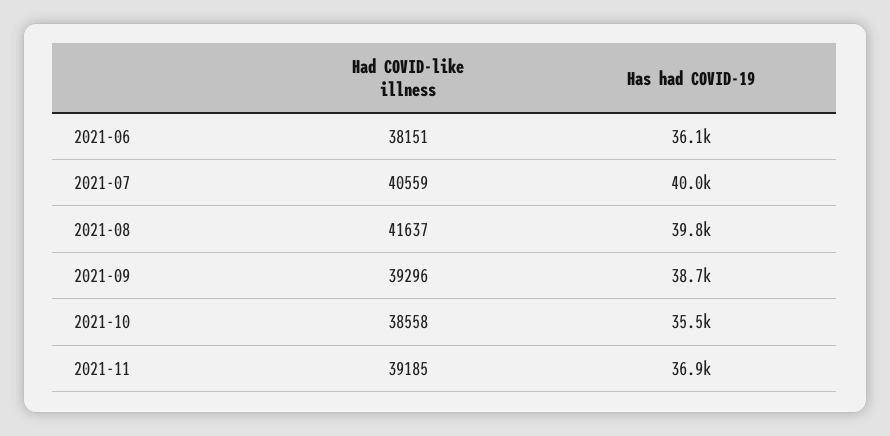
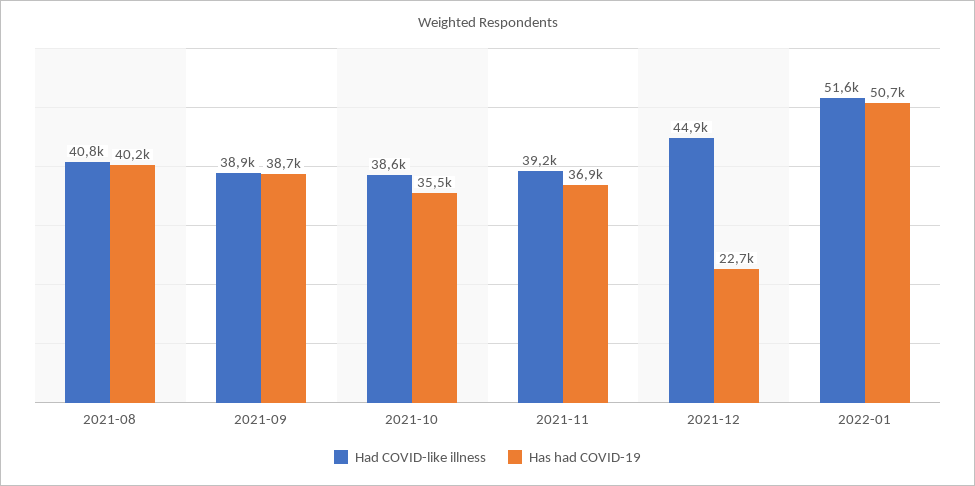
Had COVID-like illness, 2021-06: 38151 -> none
Has had COVID-19, 2021-06: 36100 -> none
Had COVID-like illness, 2021-07: 40559 -> none
Has had COVID-19, 2021-07: 40000 -> none
Had COVID-like illness, 2021-08: 41637 -> 40800
Has had COVID-19, 2021-08: 39800 -> 40200
Had COVID-like illness, 2021-09: 39296 -> 38900
Had COVID-like illness, 2021-12: none -> 44900
Has had COVID-19, 2021-12: none -> 22700
Had COVID-like illness, 2022-01: none -> 51600
Has had COVID-19, 2022-01: none -> 50700

